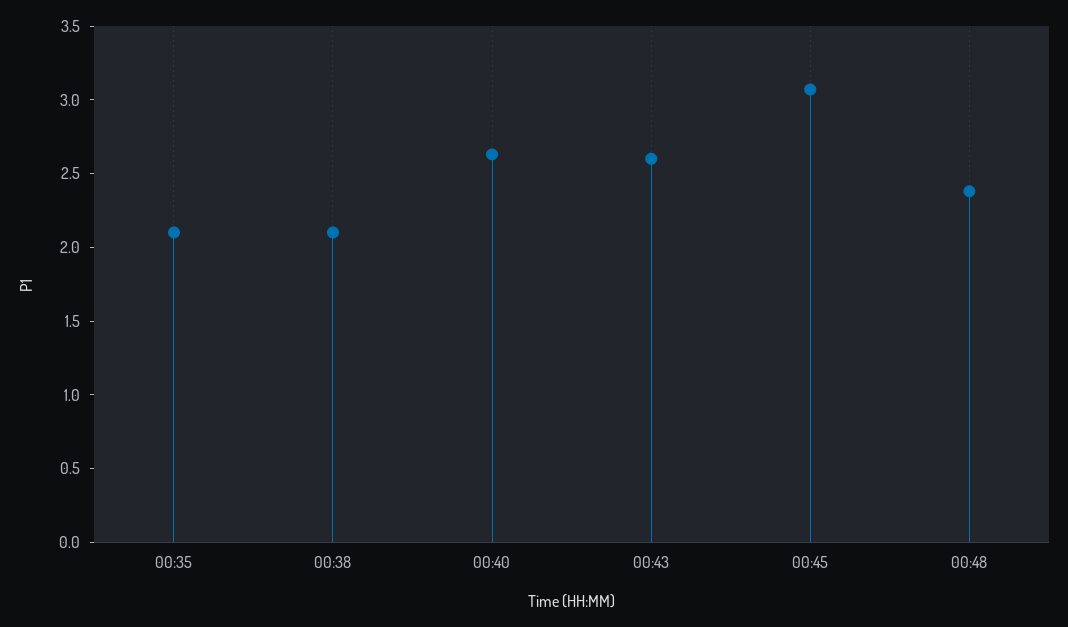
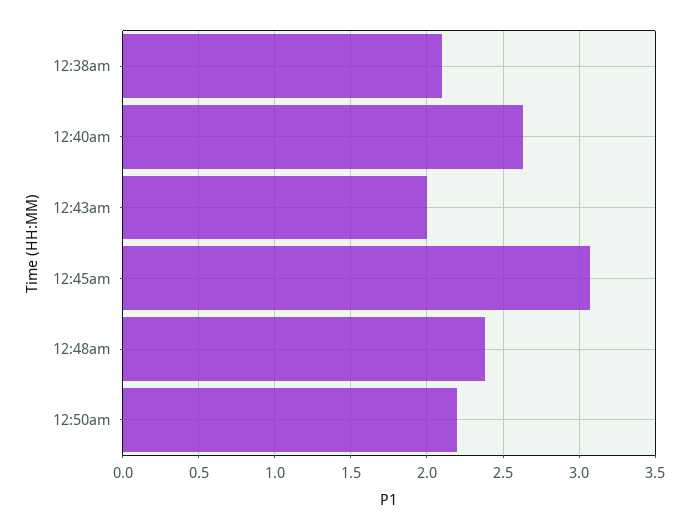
00:35: 2.1 -> none
00:43: 2.6 -> 2
12:50am: none -> 2.2

